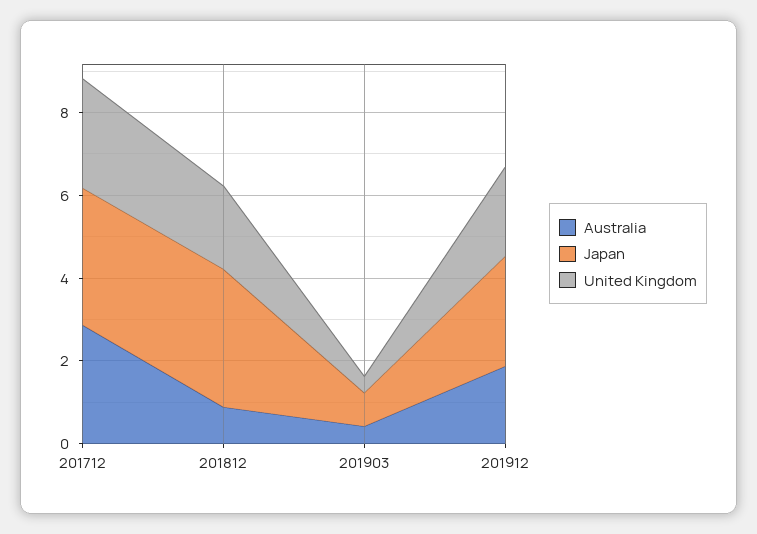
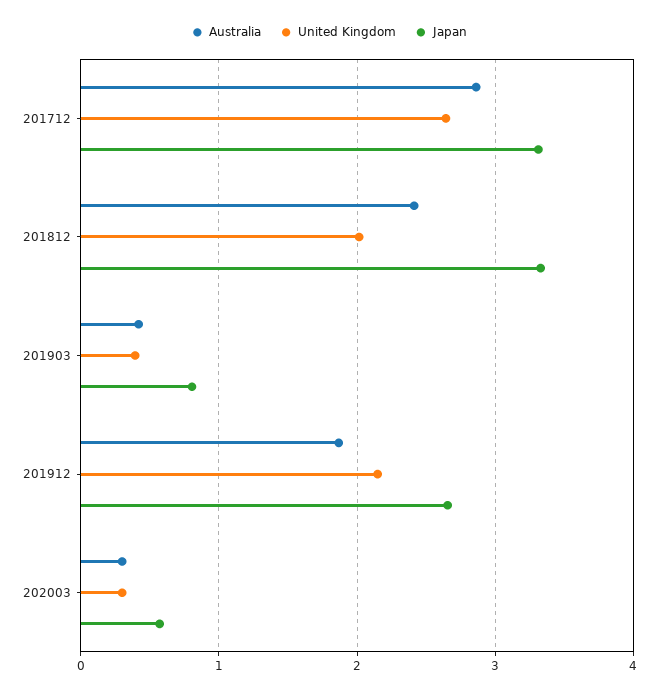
Australia, 201812: 1 -> 2.4
Australia, 202003: none -> 0.3
United Kingdom, 202003: none -> 0.3
Japan, 202003: none -> 0.6

